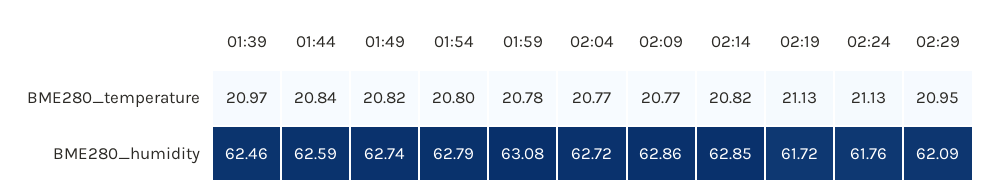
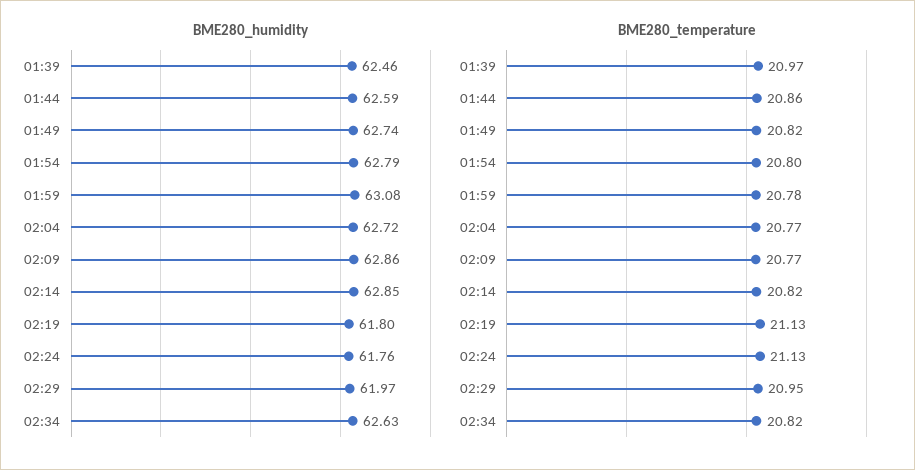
BME280_temperature, 01:44: 20.84 -> 20.86
BME280_humidity, 02:19: 61.72 -> 61.8
BME280_humidity, 02:29: 62.09 -> 61.97
BME280_humidity, 02:34: none -> 62.63
BME280_temperature, 02:34: none -> 20.82

